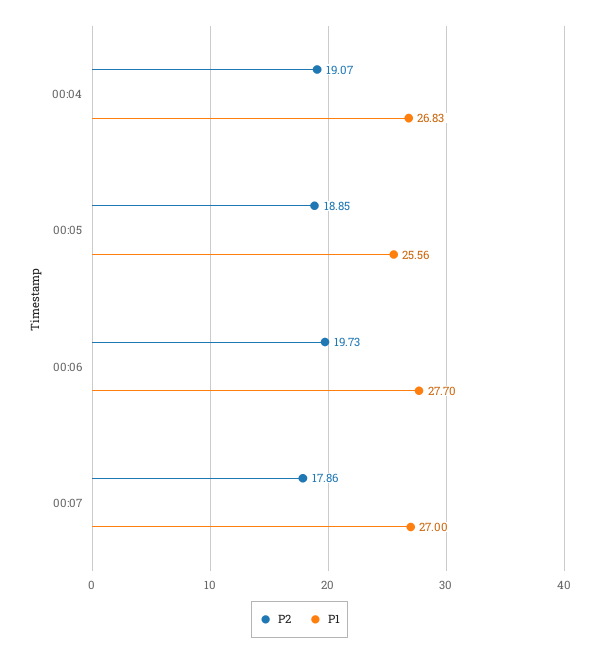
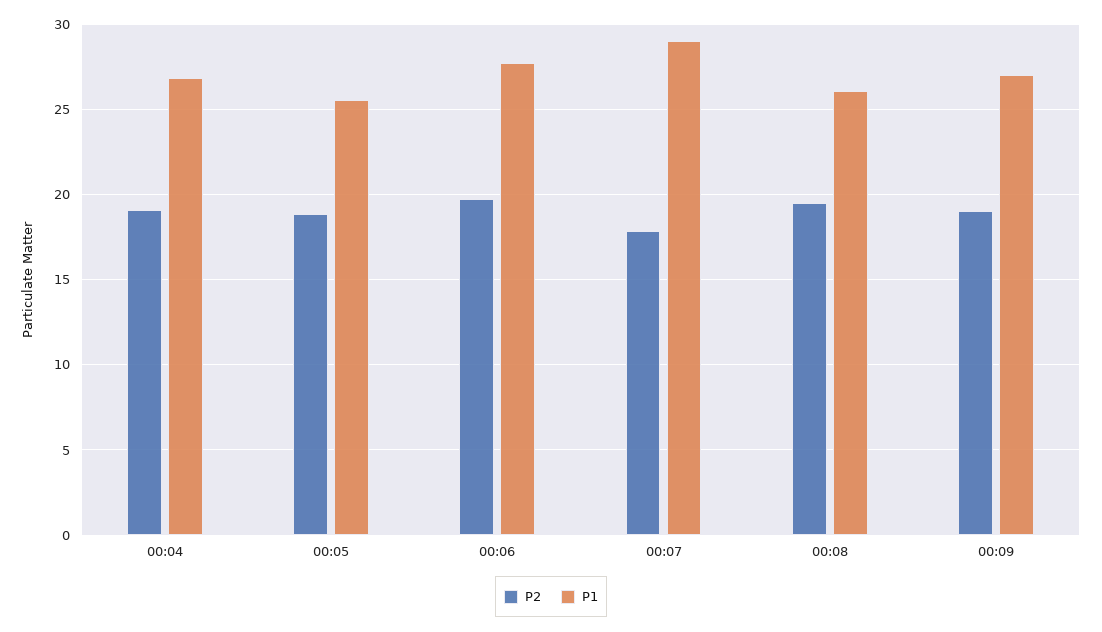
P1, 00:07: 27 -> 29
P2, 00:08: none -> 19.5
P1, 00:08: none -> 26
P2, 00:09: none -> 19
P1, 00:09: none -> 27

